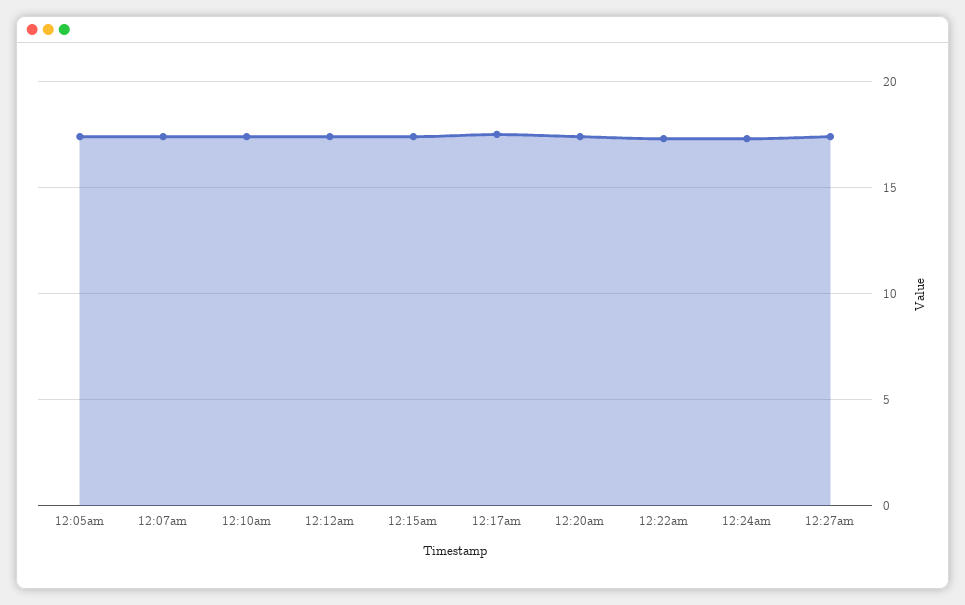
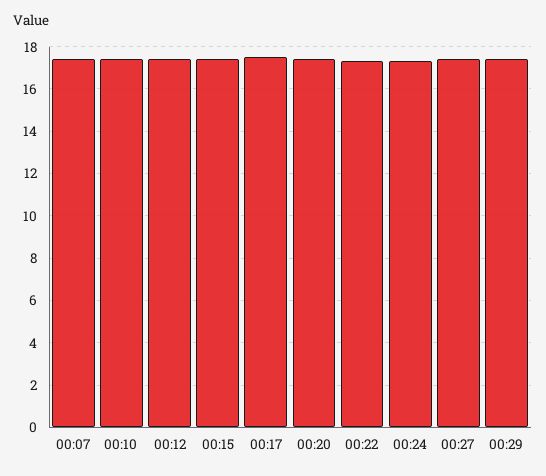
12:05am: 17.5 -> none
00:29: none -> 17.5

